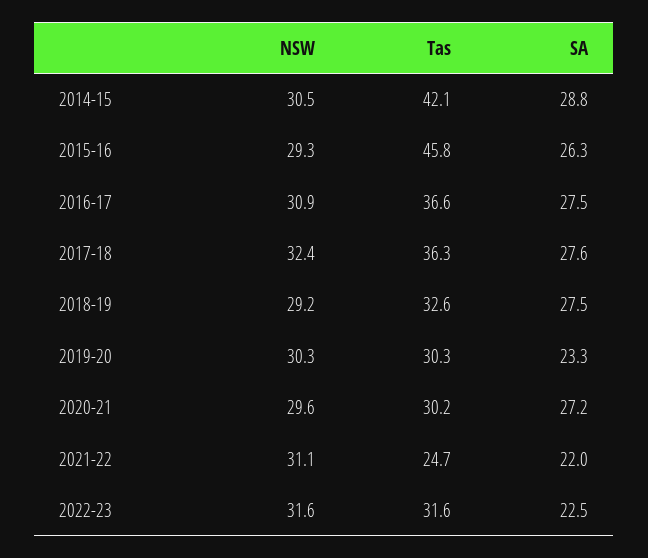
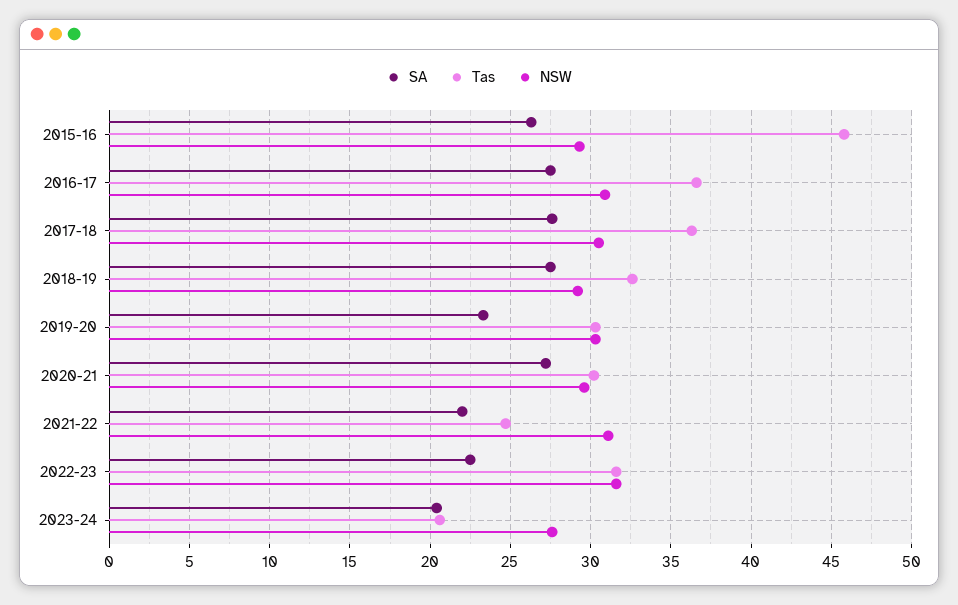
NSW, 2014-15: 30.5 -> none
Tas, 2014-15: 42.1 -> none
SA, 2014-15: 28.8 -> none
NSW, 2017-18: 32.4 -> 30.5
SA, 2023-24: none -> 20.5
Tas, 2023-24: none -> 20.5
NSW, 2023-24: none -> 27.5

